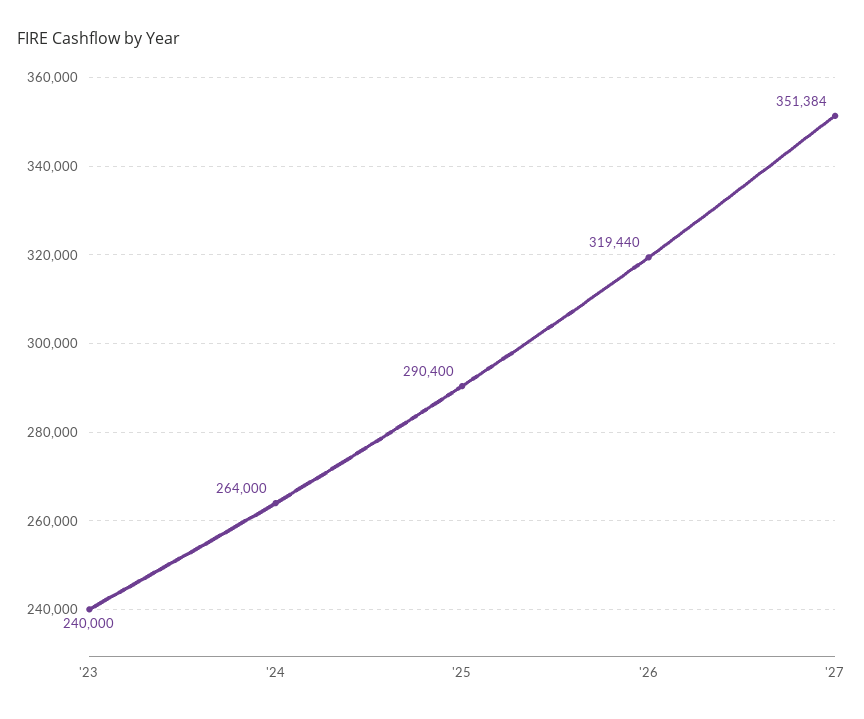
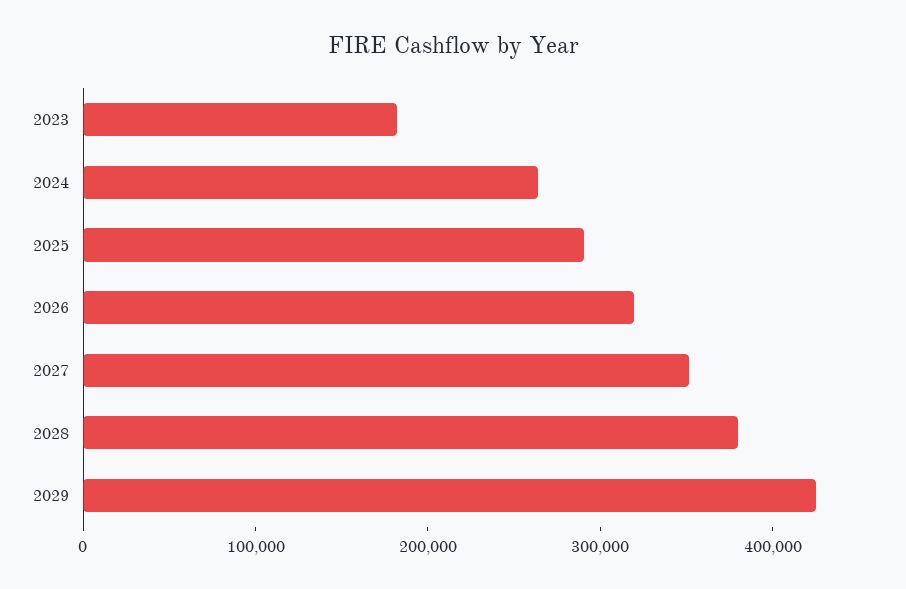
'23: 240000 -> 180000
2028: none -> 380000
2029: none -> 420000

